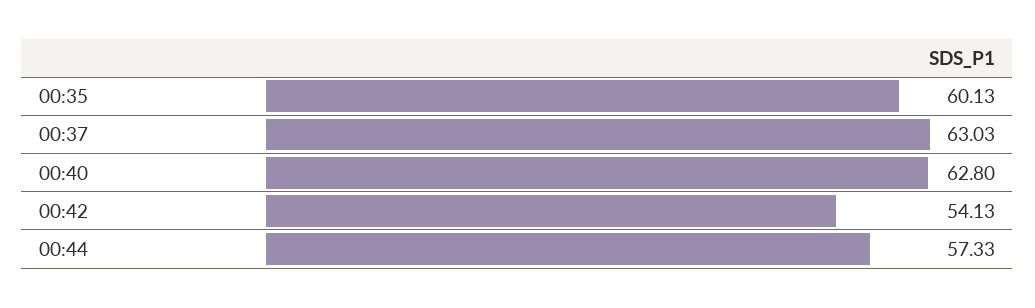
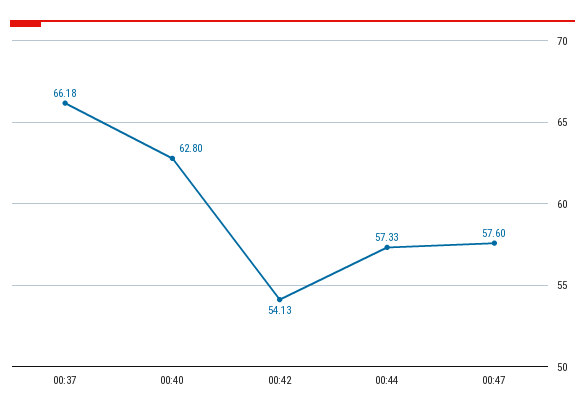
00:35: 60.13 -> none
00:37: 63.03 -> 66.18
00:47: none -> 57.6

